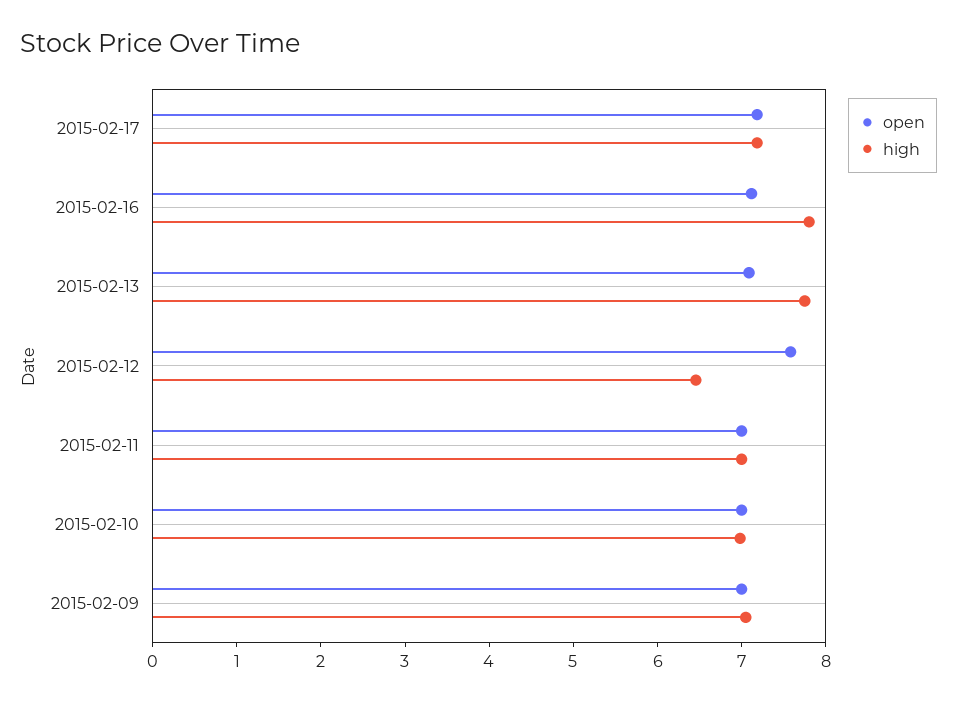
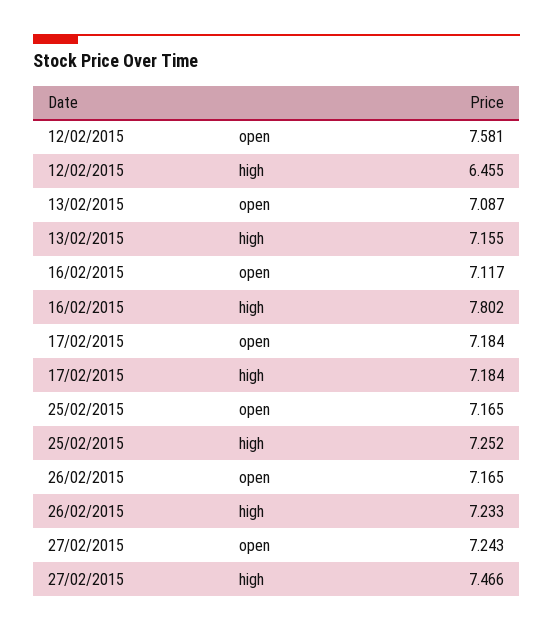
high, 2015-02-13: 7.8 -> 7.155
open, 2015-02-11: 7 -> none
high, 2015-02-11: 7 -> none
open, 2015-02-10: 7 -> none
high, 2015-02-10: 7 -> none
open, 2015-02-09: 7 -> none
high, 2015-02-09: 7 -> none
open, 25/02/2015: none -> 7.165
high, 25/02/2015: none -> 7.252
open, 26/02/2015: none -> 7.165
high, 26/02/2015: none -> 7.233
open, 27/02/2015: none -> 7.243
high, 27/02/2015: none -> 7.466

